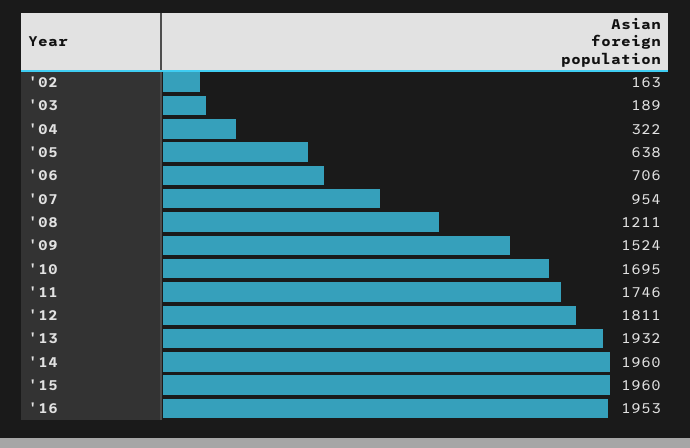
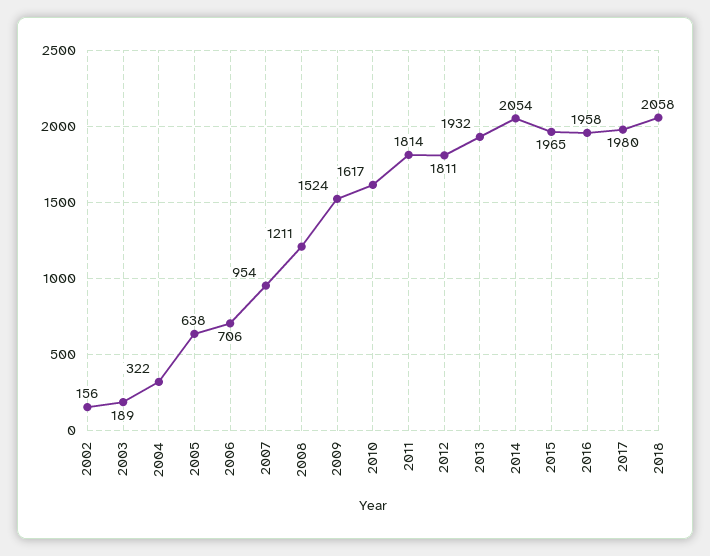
'02: 163 -> 156
'10: 1695 -> 1617
'11: 1746 -> 1814
'14: 1960 -> 2054
'15: 1960 -> 1965
'16: 1953 -> 1958
2017: none -> 1980
2018: none -> 2058

